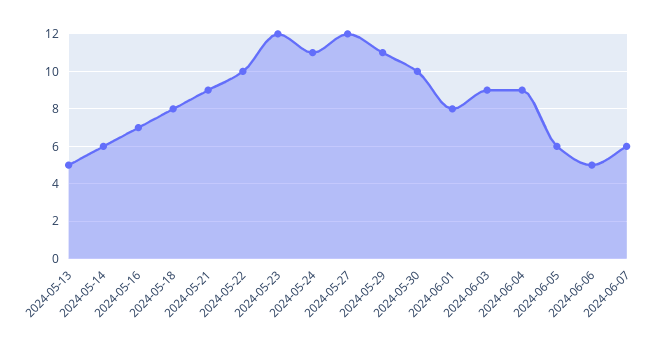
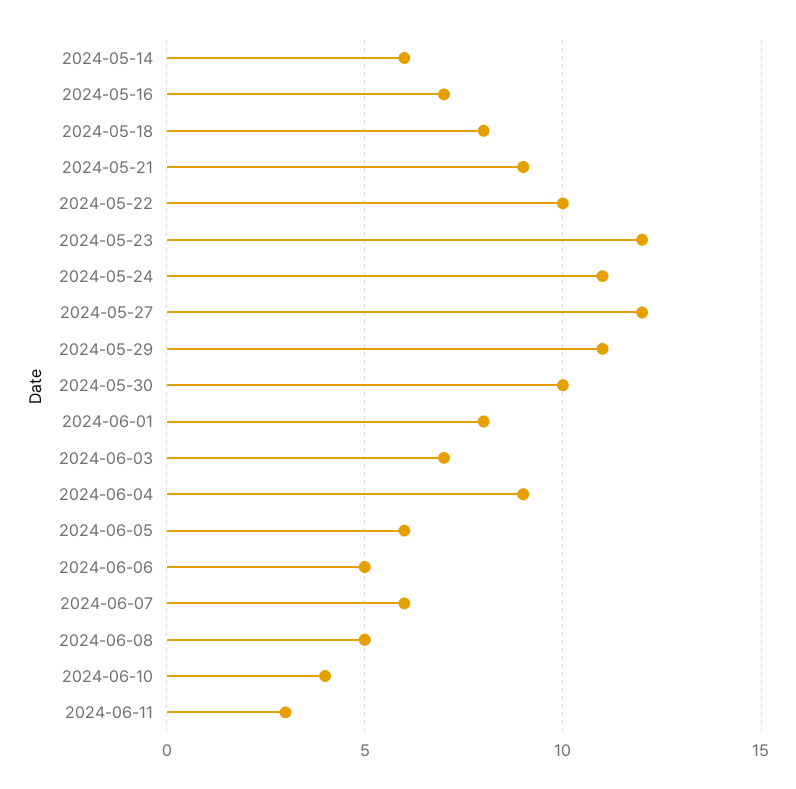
2024-05-13: 5 -> none
2024-06-03: 9 -> 7
2024-06-08: none -> 5
2024-06-10: none -> 4
2024-06-11: none -> 3

